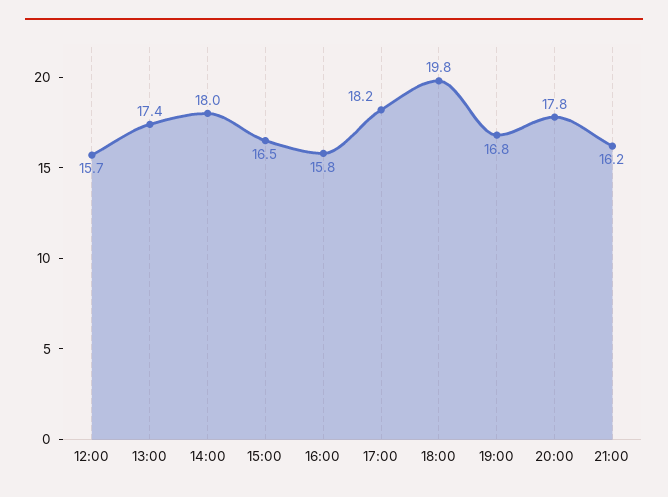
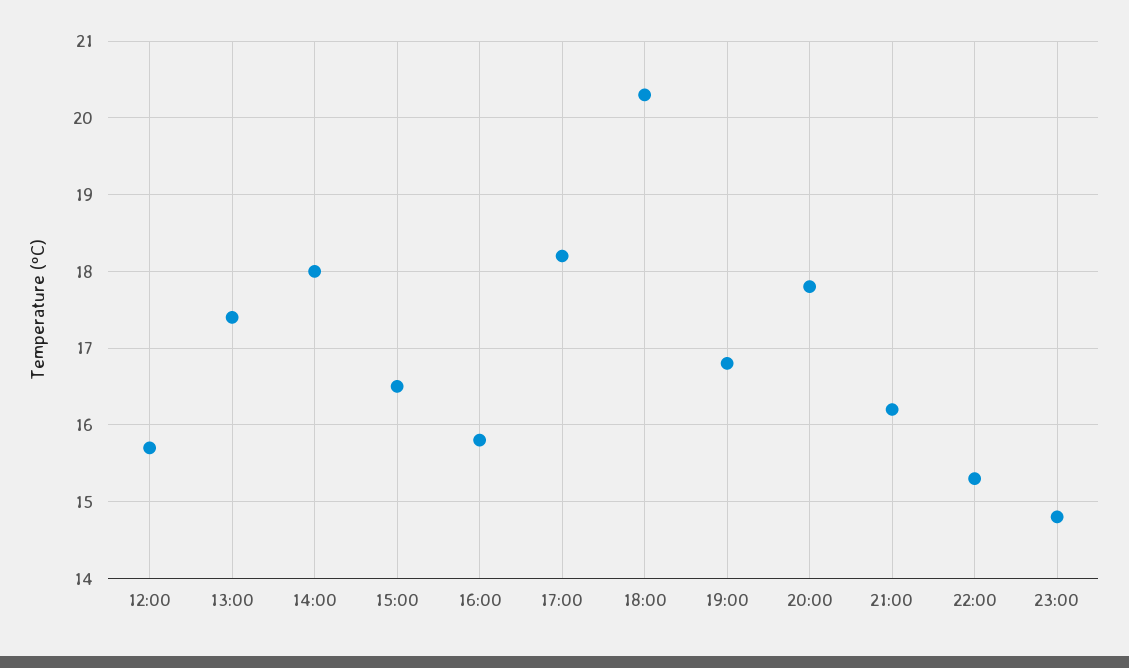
18:00: 19.8 -> 20.3
22:00: none -> 15.3
23:00: none -> 14.8

